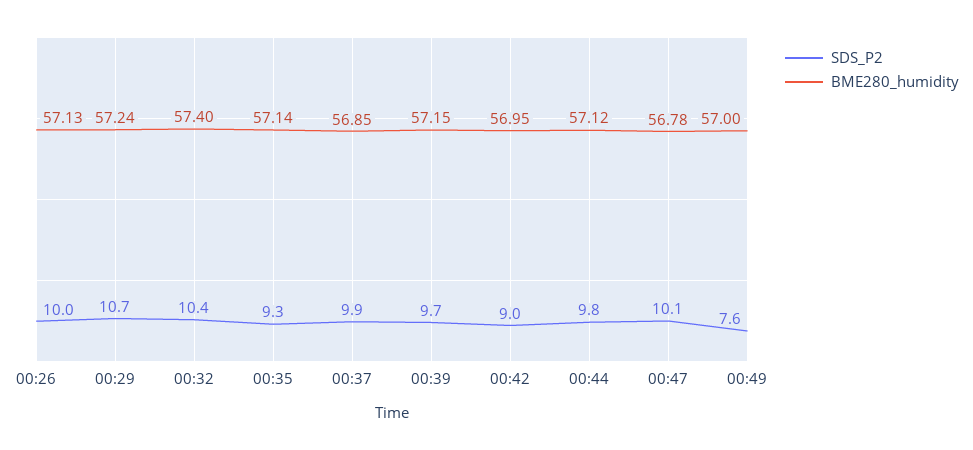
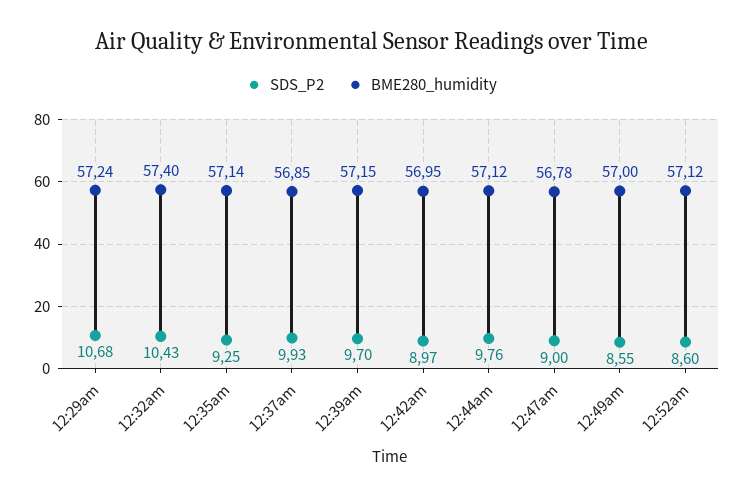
SDS_P2, 00:26: 10 -> none
BME280_humidity, 00:26: 57.13 -> none
SDS_P2, 00:47: 10.1 -> 9
SDS_P2, 00:49: 7.6 -> 8.55
SDS_P2, 12:52am: none -> 8.6
BME280_humidity, 12:52am: none -> 57.12

